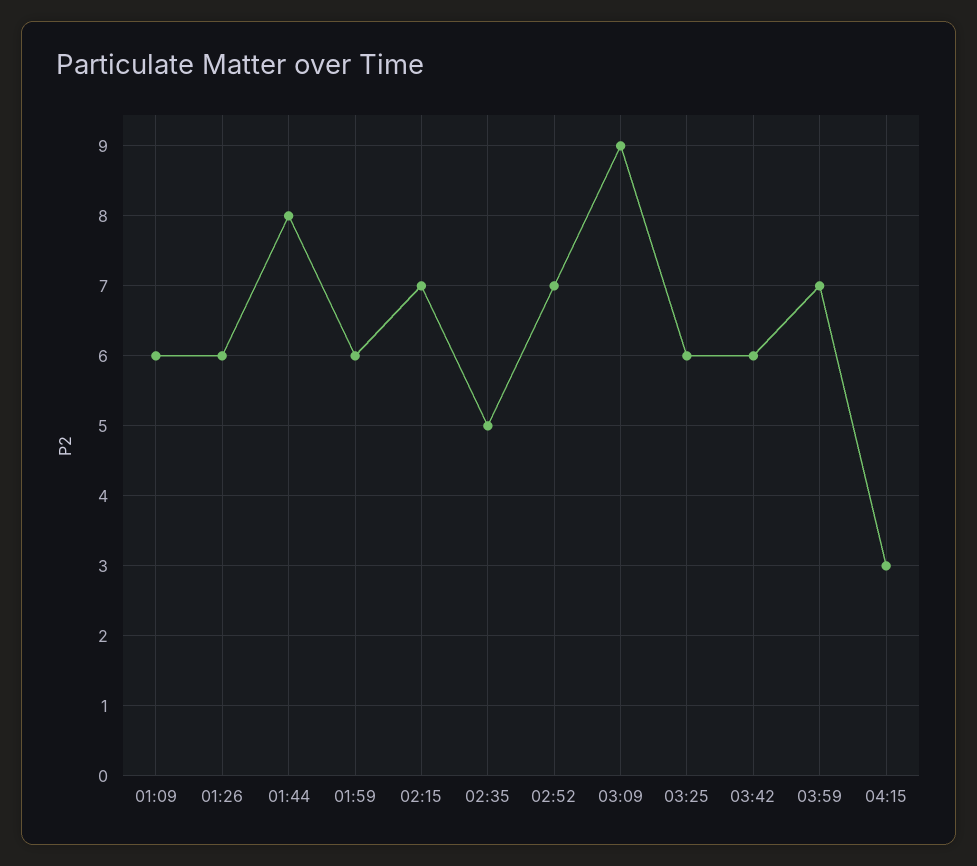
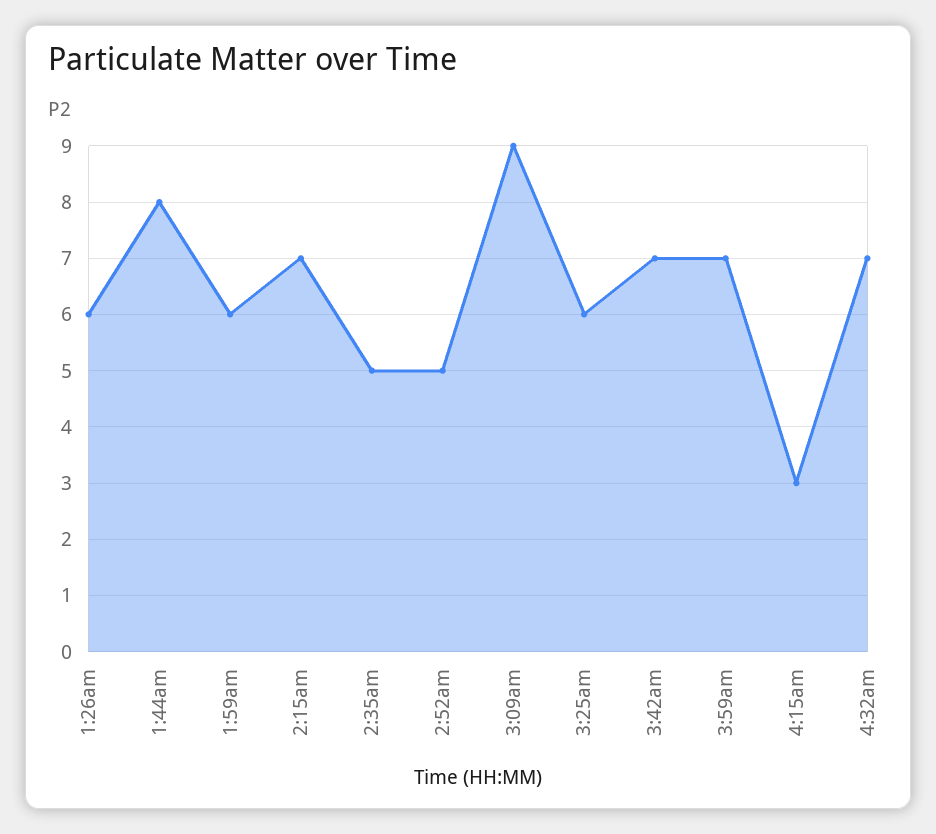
01:09: 6 -> none
02:52: 7 -> 5
03:42: 6 -> 7
4:32am: none -> 7

